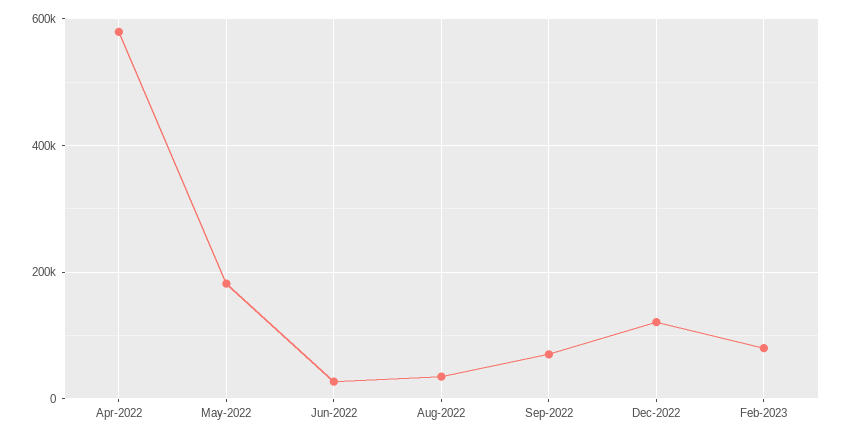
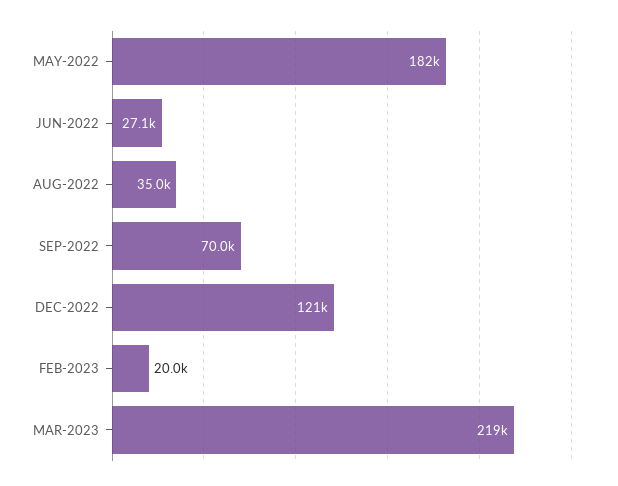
Apr-2022: 580000 -> none
Feb-2023: 80000 -> 20000
MAR-2023: none -> 219000

